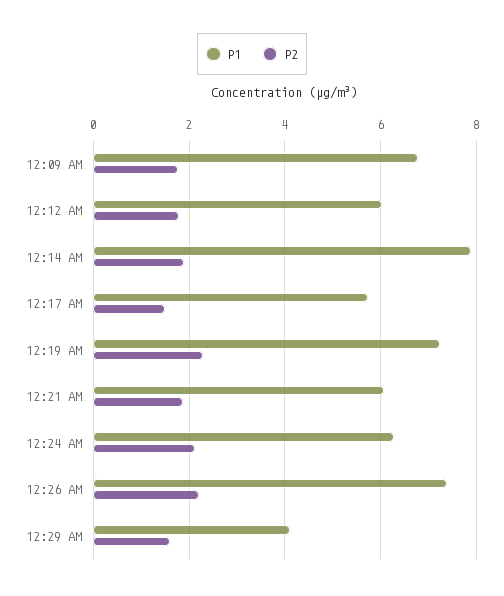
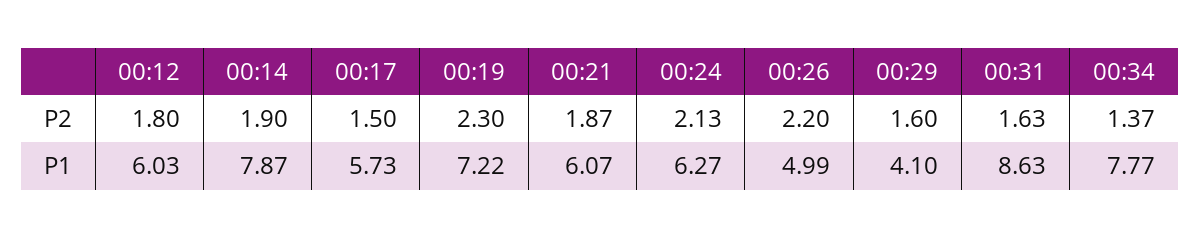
P1, 12:09 AM: 6.8 -> none
P2, 12:09 AM: 1.8 -> none
P1, 12:26 AM: 7.4 -> 4.99
P2, 00:31: none -> 1.63
P2, 00:34: none -> 1.37
P1, 00:31: none -> 8.63
P1, 00:34: none -> 7.77

